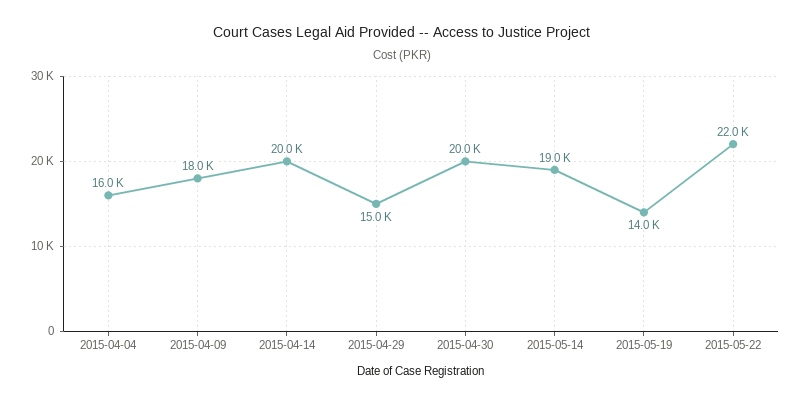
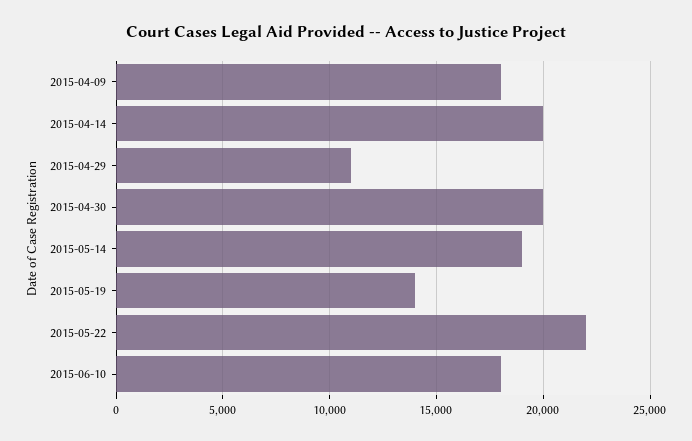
2015-04-04: 16000 -> none
2015-04-29: 15000 -> 11000
2015-06-10: none -> 18000

